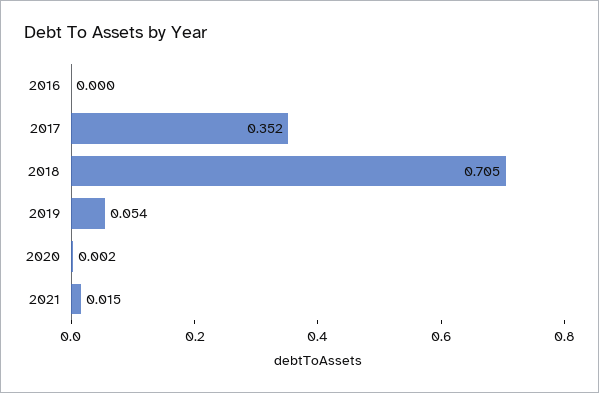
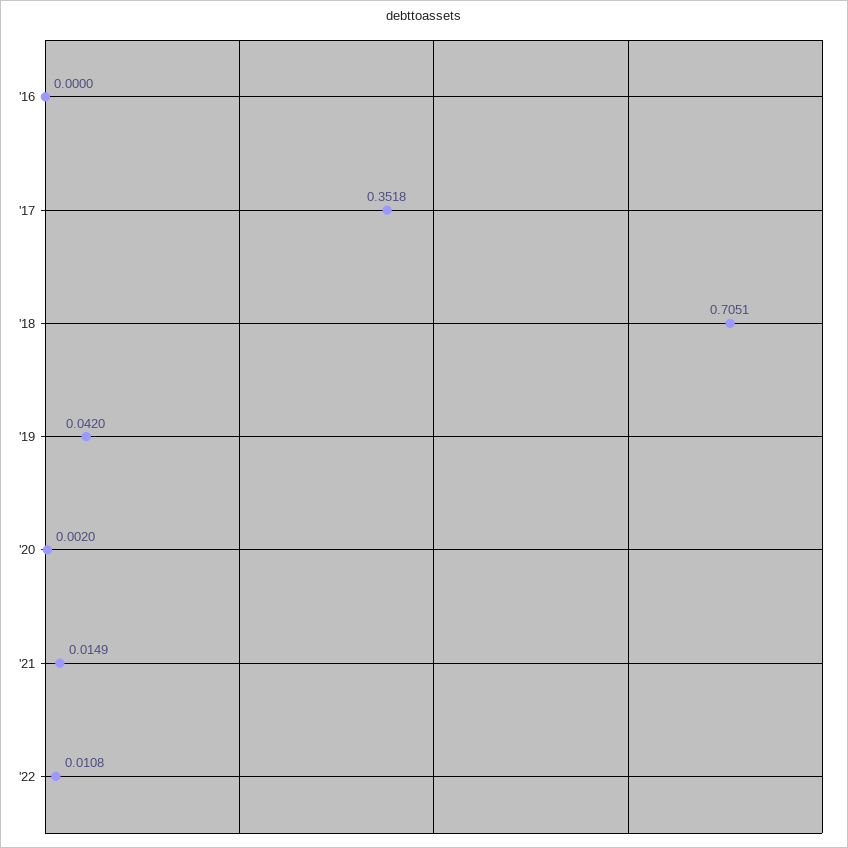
2019: 0.054 -> 0.042
'22: none -> 0.0108

